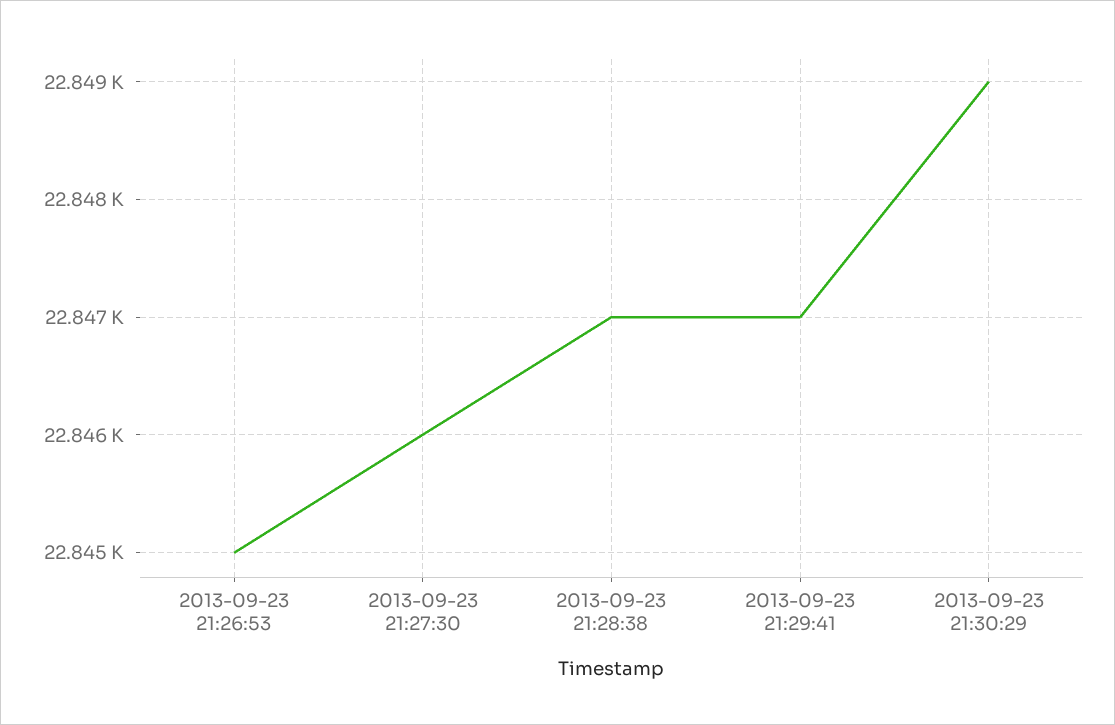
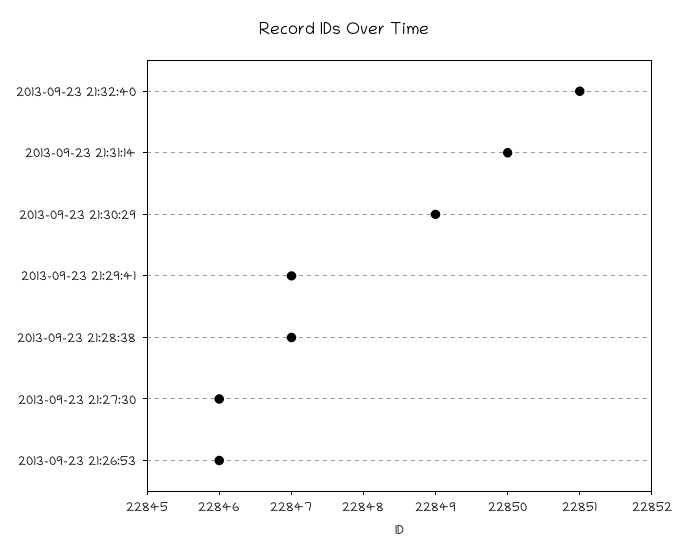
2013-09-23 21:26:53: 22845 -> 22846
2013-09-23 21:32:40: none -> 22851
2013-09-23 21:31:14: none -> 22850

